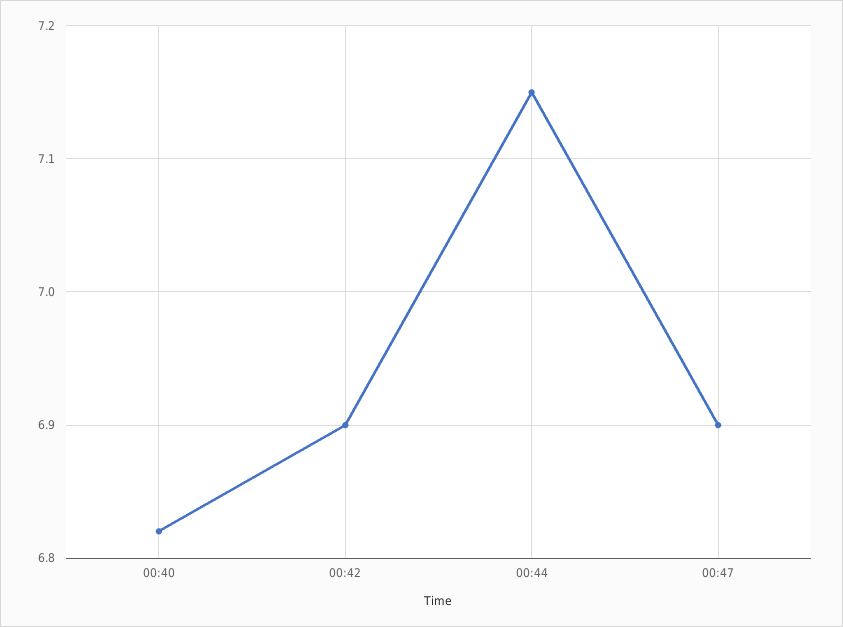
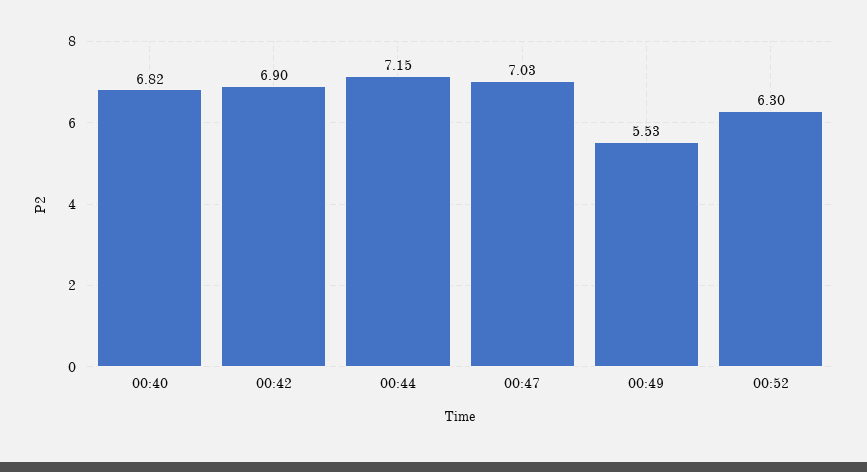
00:47: 6.9 -> 7.03
00:49: none -> 5.53
00:52: none -> 6.3

